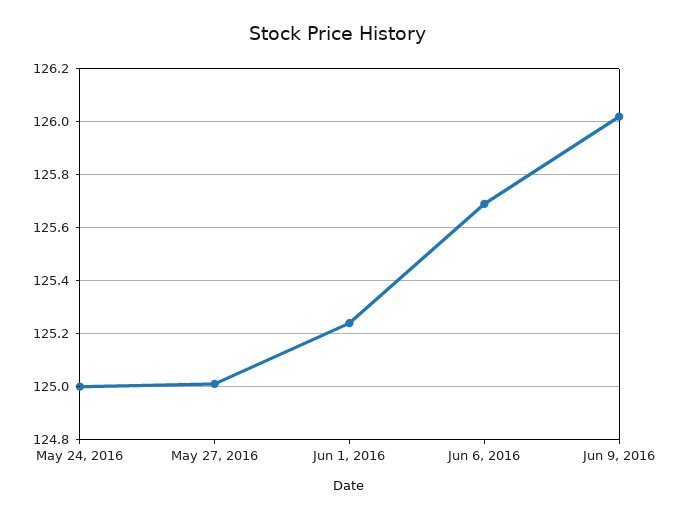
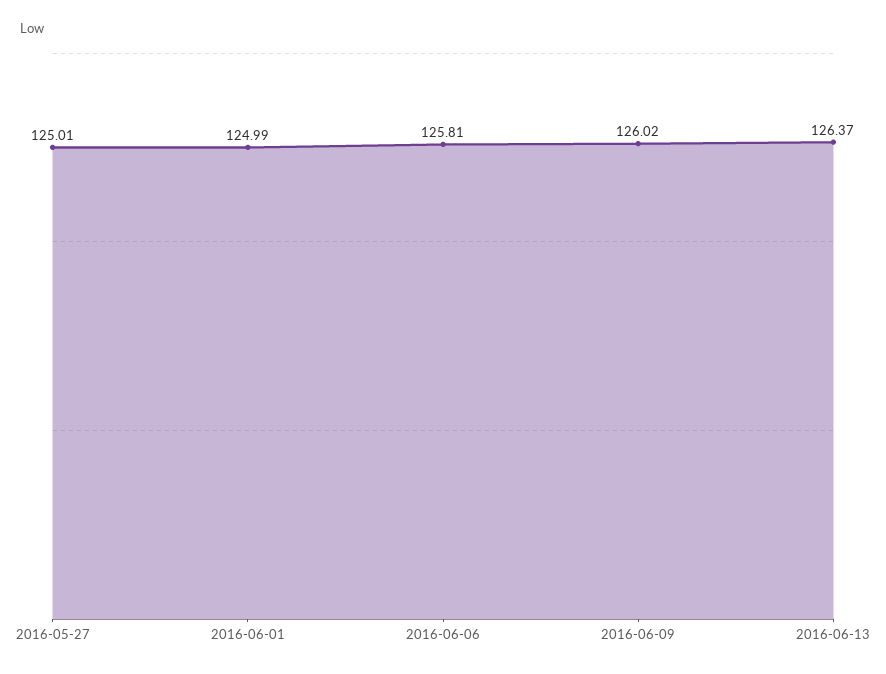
May 24, 2016: 125 -> none
Jun 1, 2016: 125.25 -> 124.99
Jun 6, 2016: 125.7 -> 125.81
2016-06-13: none -> 126.37

